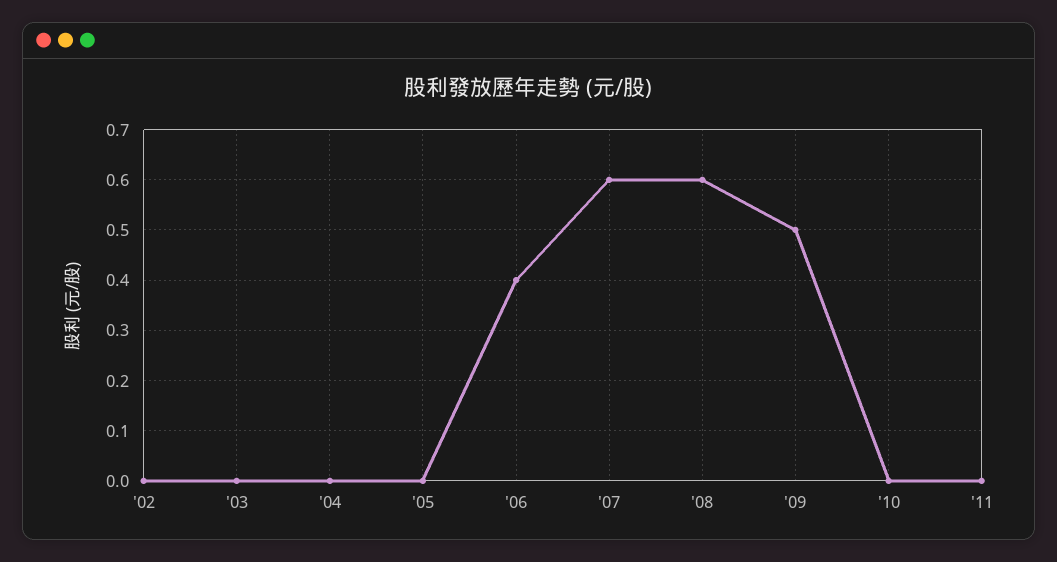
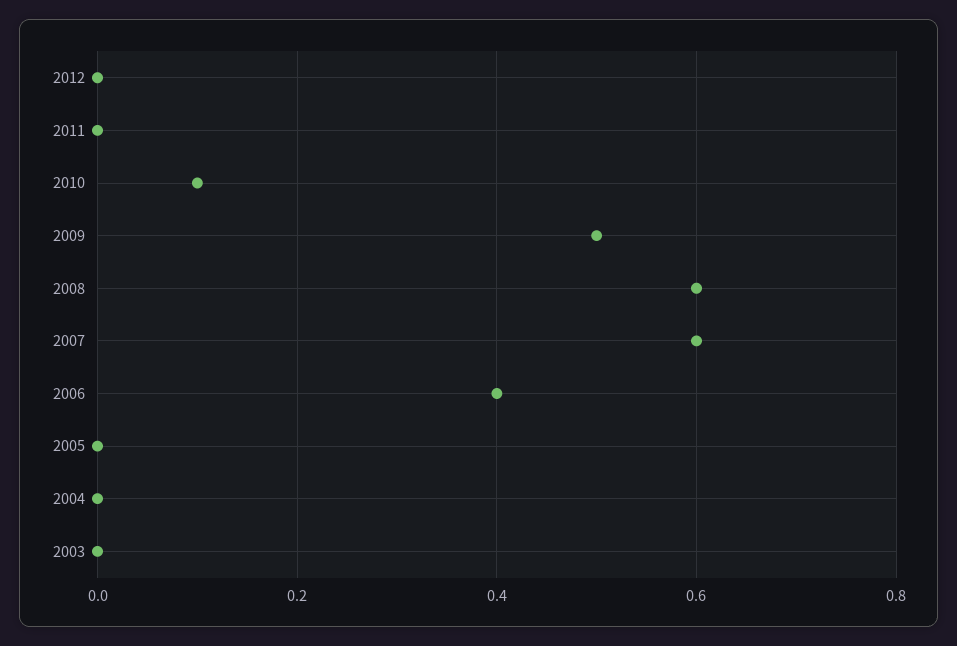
'02: 0 -> none
'10: 0 -> 0.1
2012: none -> 0

